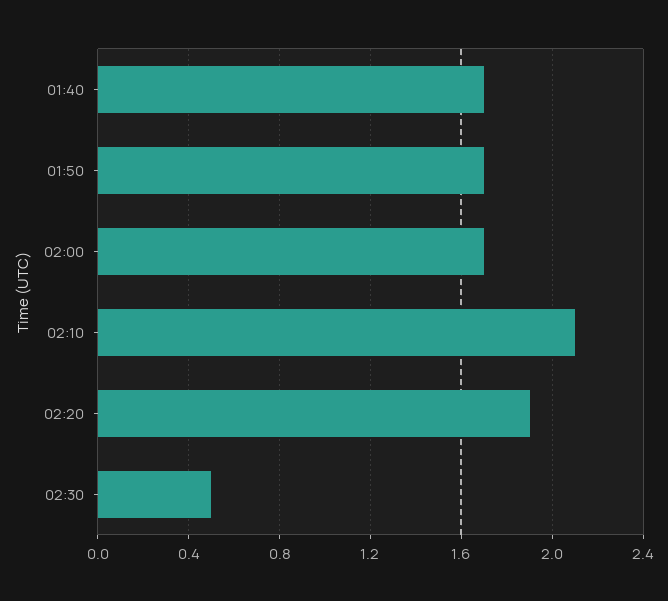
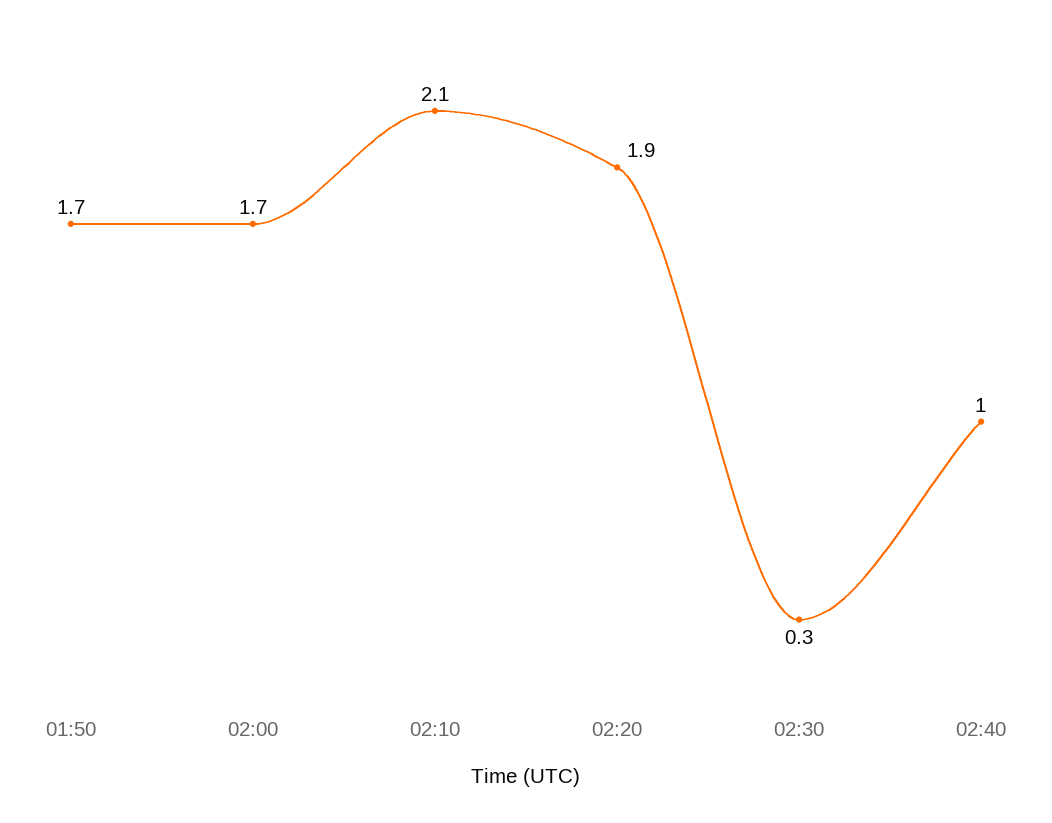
01:40: 1.7 -> none
02:30: 0.5 -> 0.3
02:40: none -> 1

